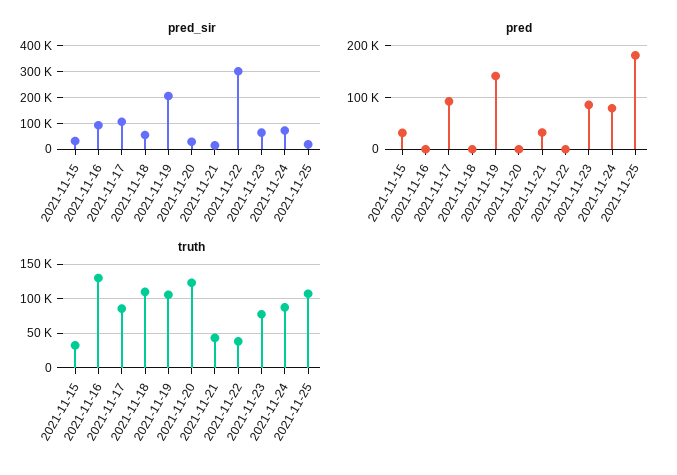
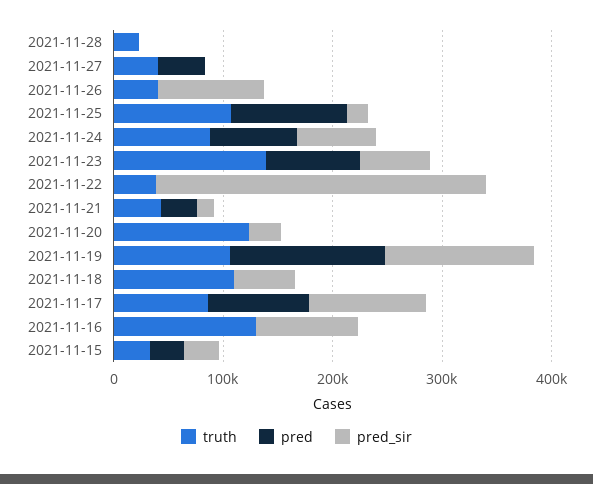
pred_sir, 2021-11-19: 200000 -> 140000
pred, 2021-11-25: 180000 -> 100000
truth, 2021-11-23: 80000 -> 140000
truth, 2021-11-28: none -> 20000
pred, 2021-11-28: none -> 0
pred_sir, 2021-11-28: none -> 0
truth, 2021-11-27: none -> 40000
pred, 2021-11-27: none -> 40000
pred_sir, 2021-11-27: none -> 0
truth, 2021-11-26: none -> 40000
pred, 2021-11-26: none -> 0
pred_sir, 2021-11-26: none -> 100000

